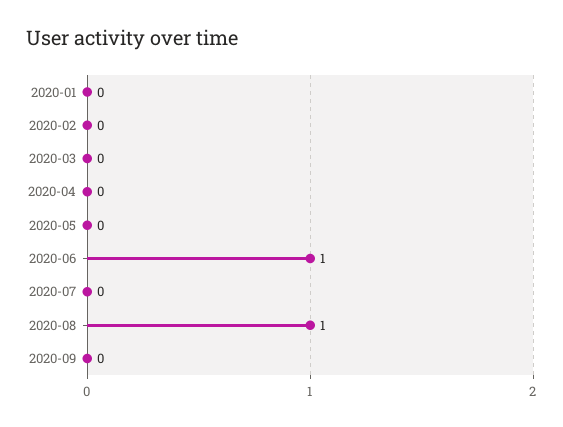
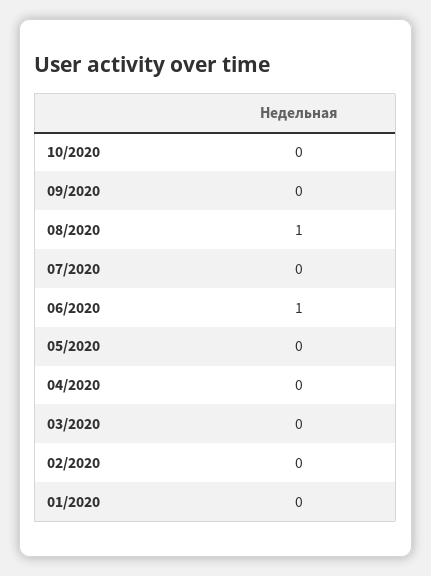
10/2020: none -> 0

